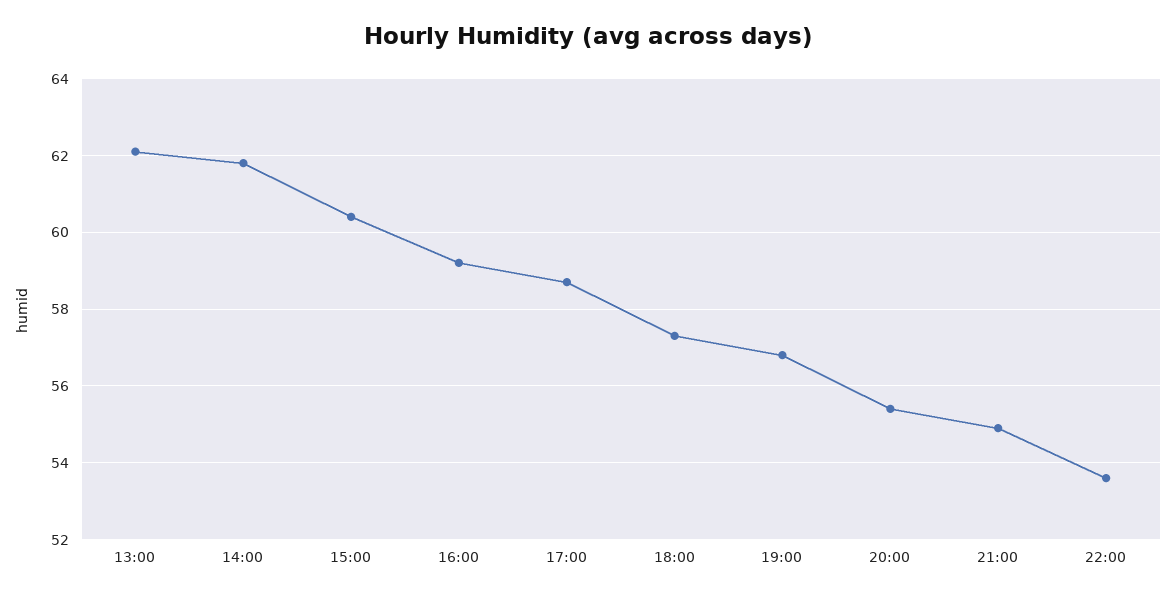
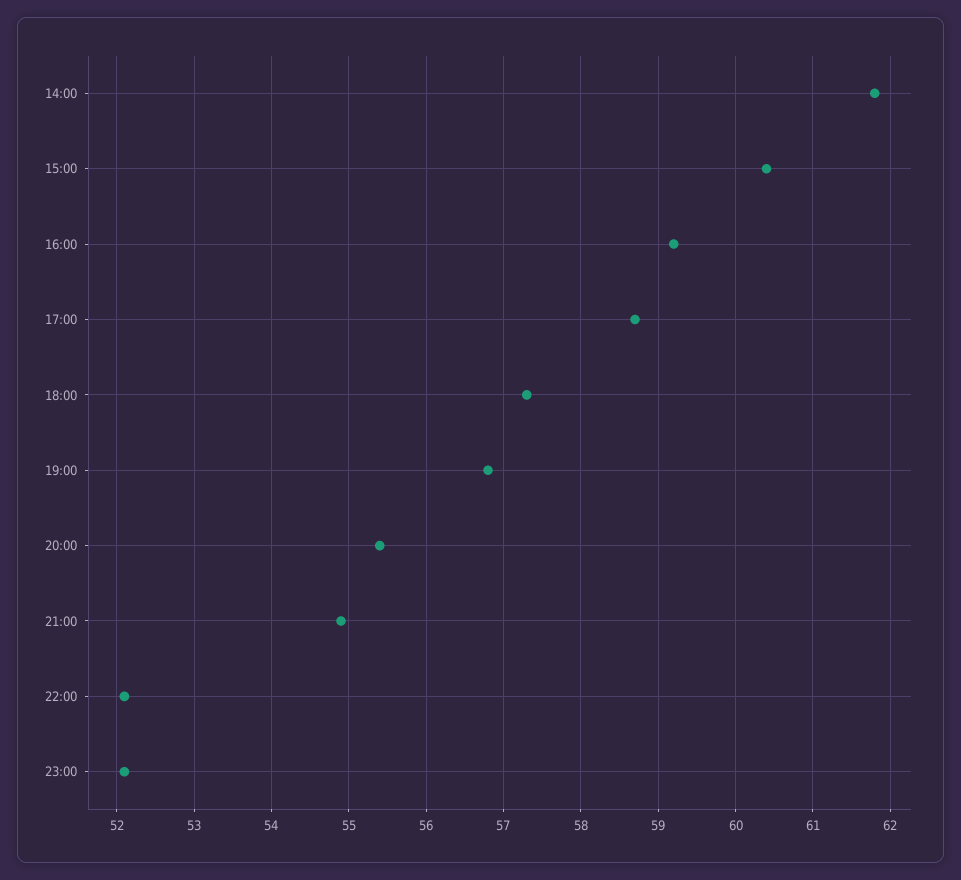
13:00: 62 -> none
22:00: 53.5 -> 52.1
23:00: none -> 52.1

